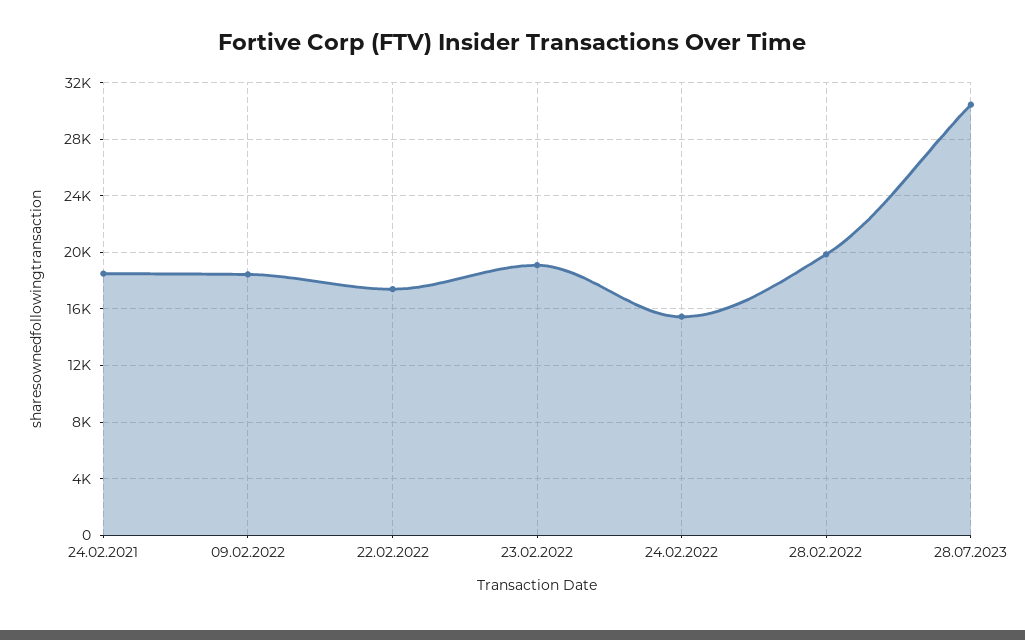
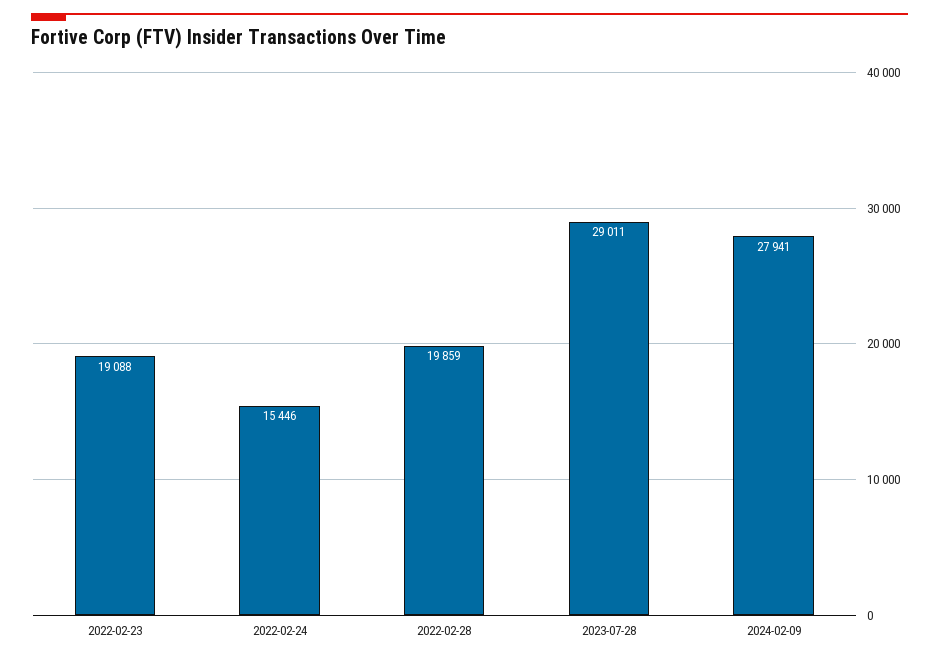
24.02.2021: 18500 -> none
09.02.2022: 18500 -> none
22.02.2022: 17500 -> none
28.07.2023: 30500 -> 29011
2024-02-09: none -> 27941

